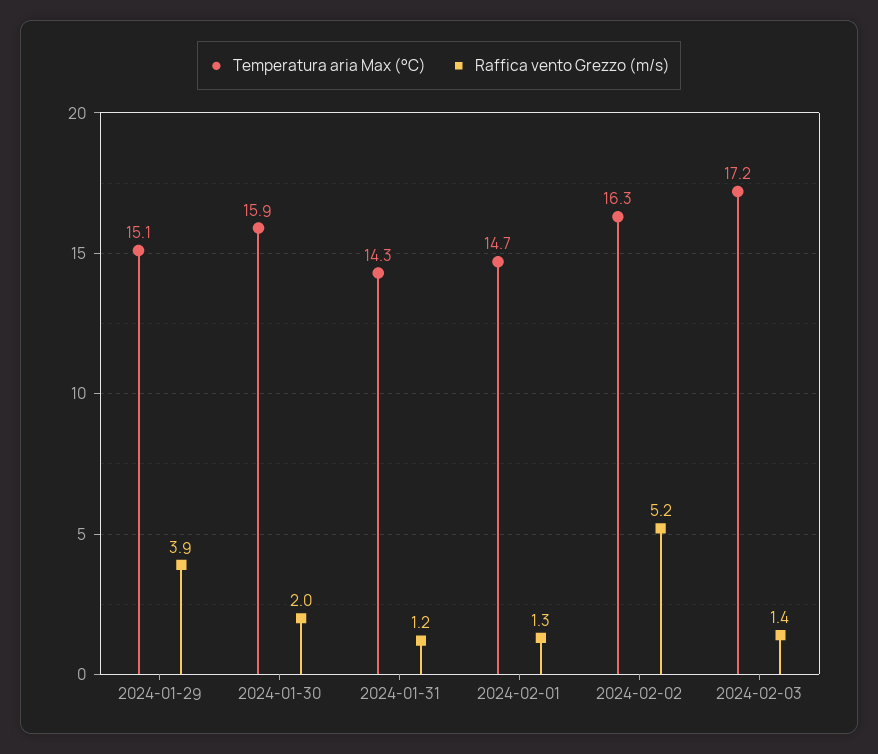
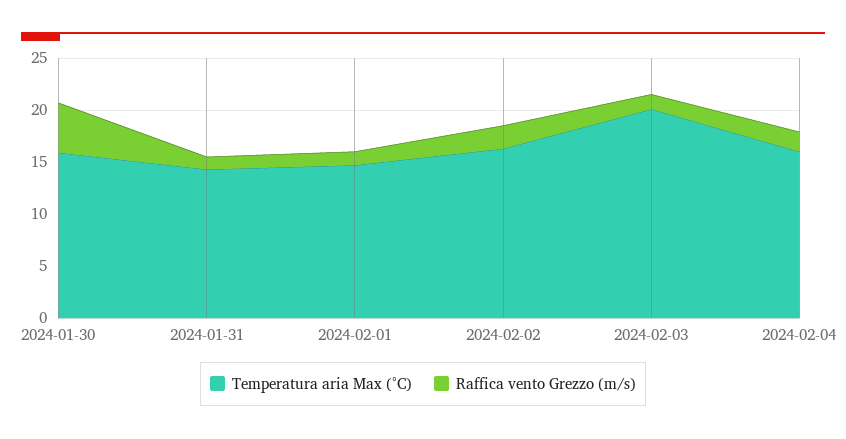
Temperatura aria Max (°C), 2024-01-29: 15.1 -> none
Raffica vento Grezzo (m/s), 2024-01-29: 3.9 -> none
Raffica vento Grezzo (m/s), 2024-01-30: 2 -> 5
Raffica vento Grezzo (m/s), 2024-02-02: 5.2 -> 2
Temperatura aria Max (°C), 2024-02-03: 17.2 -> 20
Temperatura aria Max (°C), 2024-02-04: none -> 16
Raffica vento Grezzo (m/s), 2024-02-04: none -> 2

